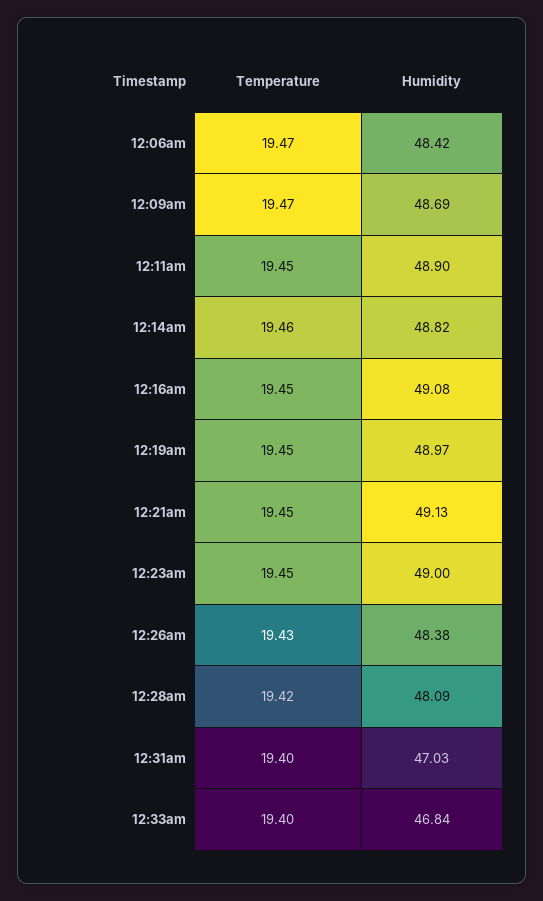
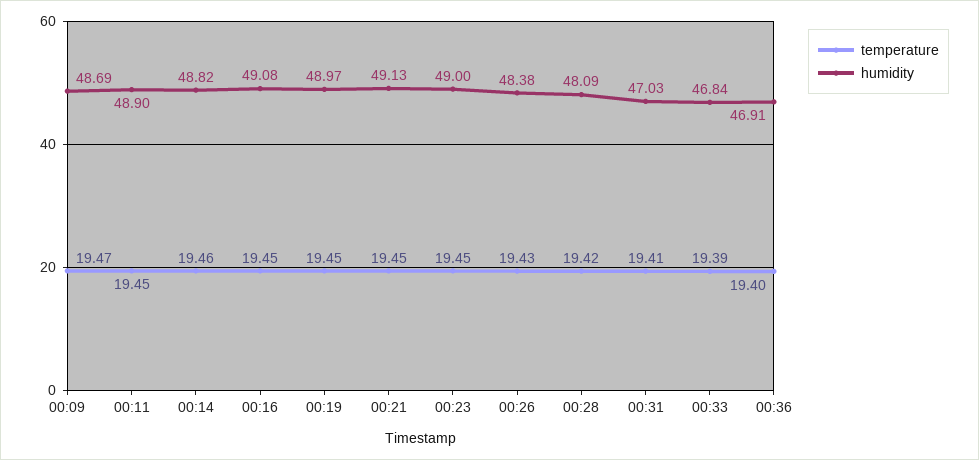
Temperature, 12:06am: 19.47 -> none
Humidity, 12:06am: 48.42 -> none
Temperature, 12:31am: 19.4 -> 19.41
Temperature, 12:33am: 19.4 -> 19.39
Temperature, 00:36: none -> 19.4
Humidity, 00:36: none -> 46.91

